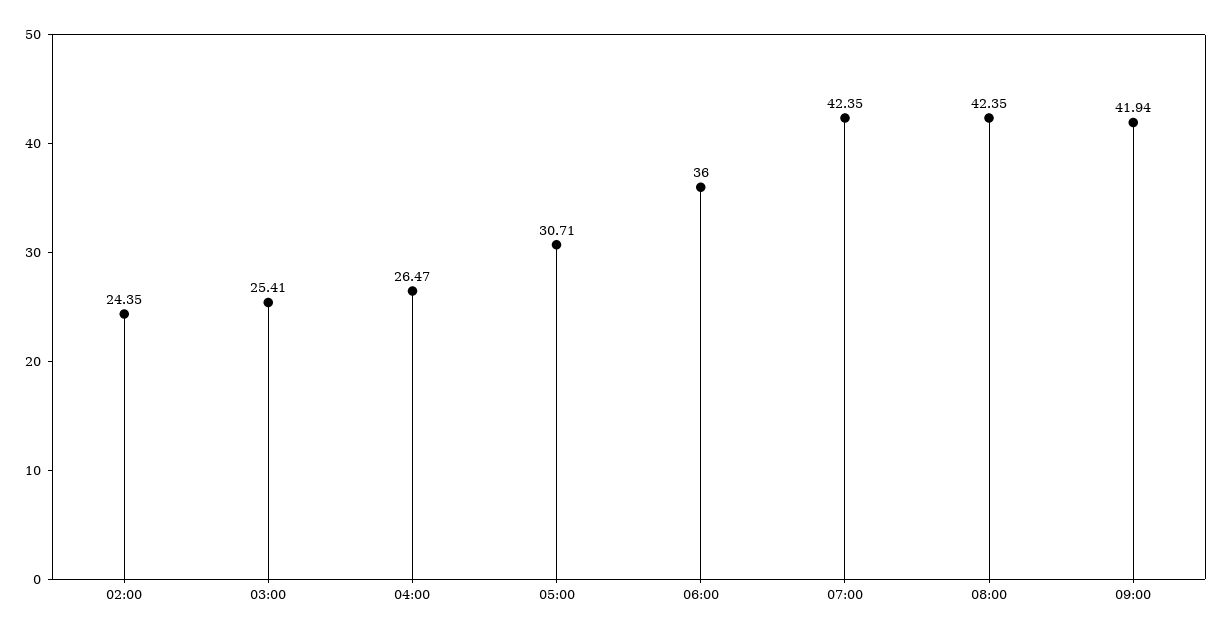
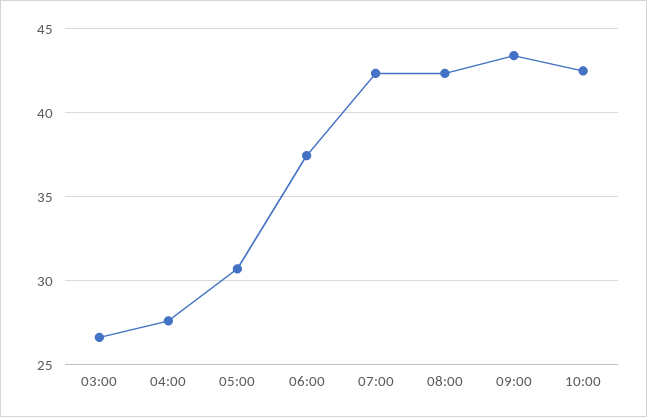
02:00: 24.35 -> none
03:00: 25.41 -> 26.5
04:00: 26.47 -> 27.5
06:00: 36 -> 37.5
09:00: 41.94 -> 43.5
10:00: none -> 42.5

